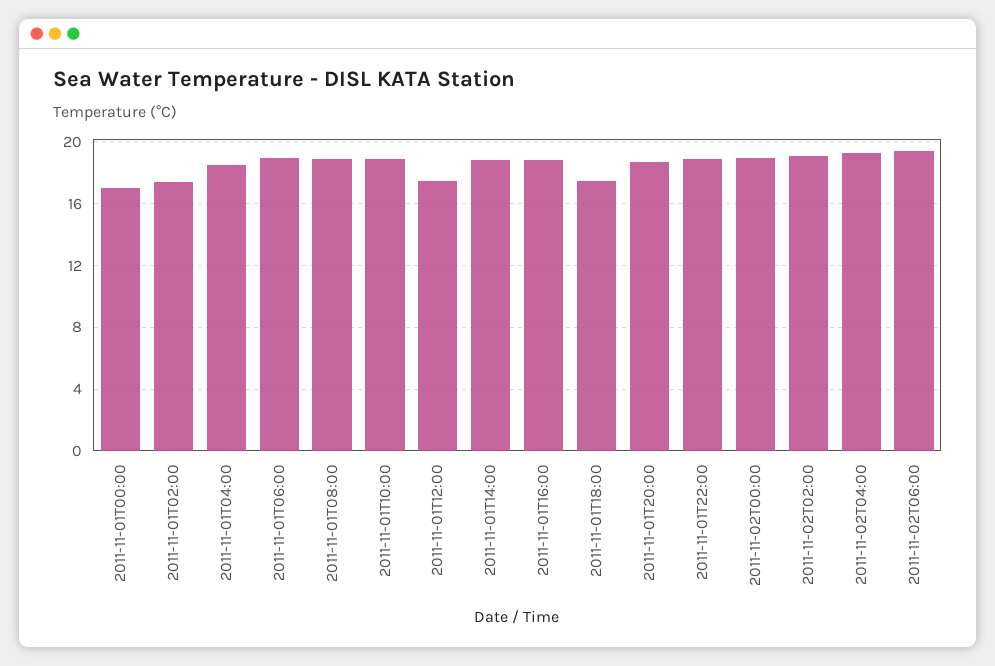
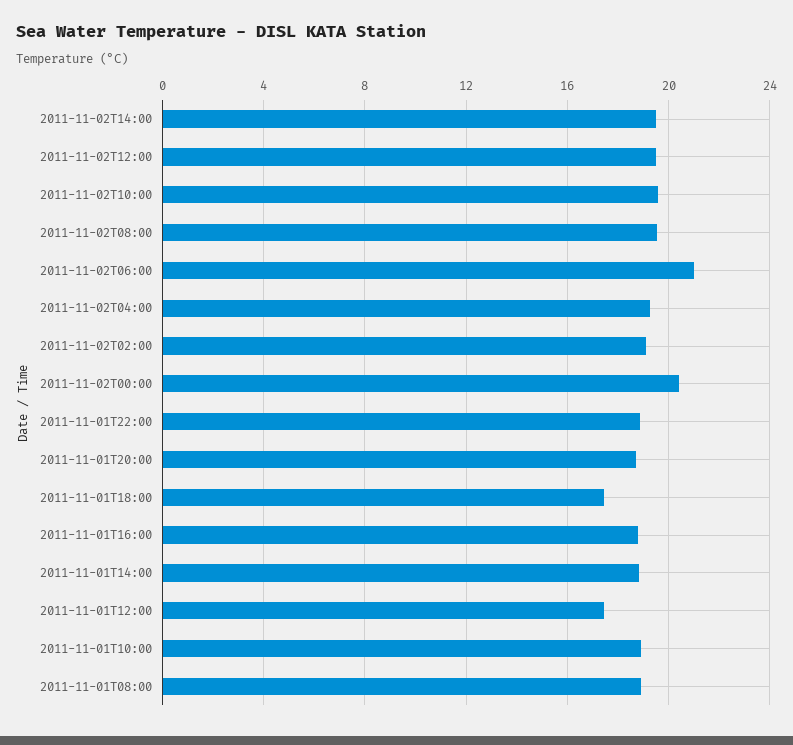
2011-11-01T00:00: 17 -> none
2011-11-01T02:00: 17.5 -> none
2011-11-01T04:00: 18.5 -> none
2011-11-01T06:00: 19 -> none
2011-11-02T00:00: 19 -> 20.5
2011-11-02T06:00: 19.5 -> 21
2011-11-02T14:00: none -> 19.5
2011-11-02T12:00: none -> 19.5
2011-11-02T10:00: none -> 19.5
2011-11-02T08:00: none -> 19.5

